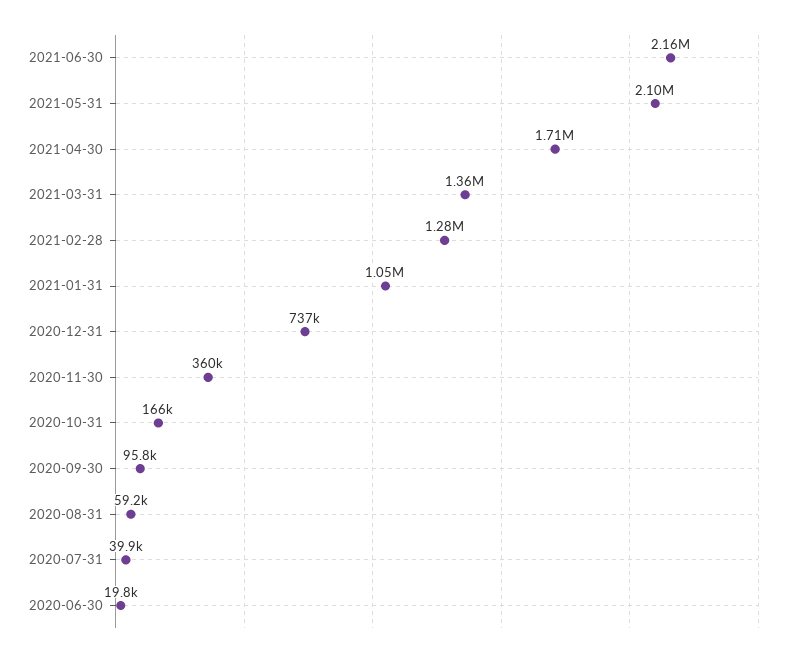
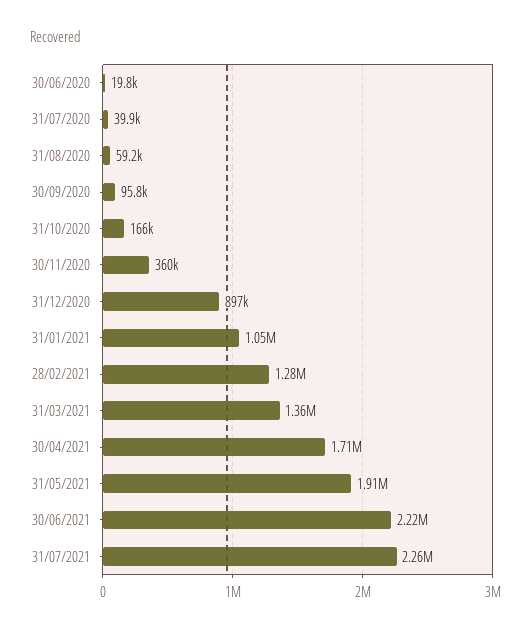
2021-06-30: 2160000 -> 2220000
2021-05-31: 2100000 -> 1910000
2020-12-31: 737000 -> 897000
31/07/2021: none -> 2260000

